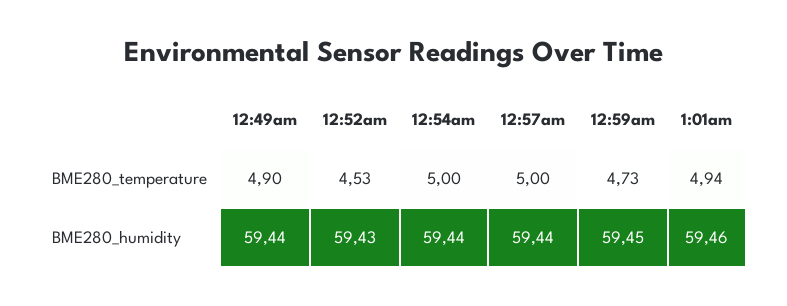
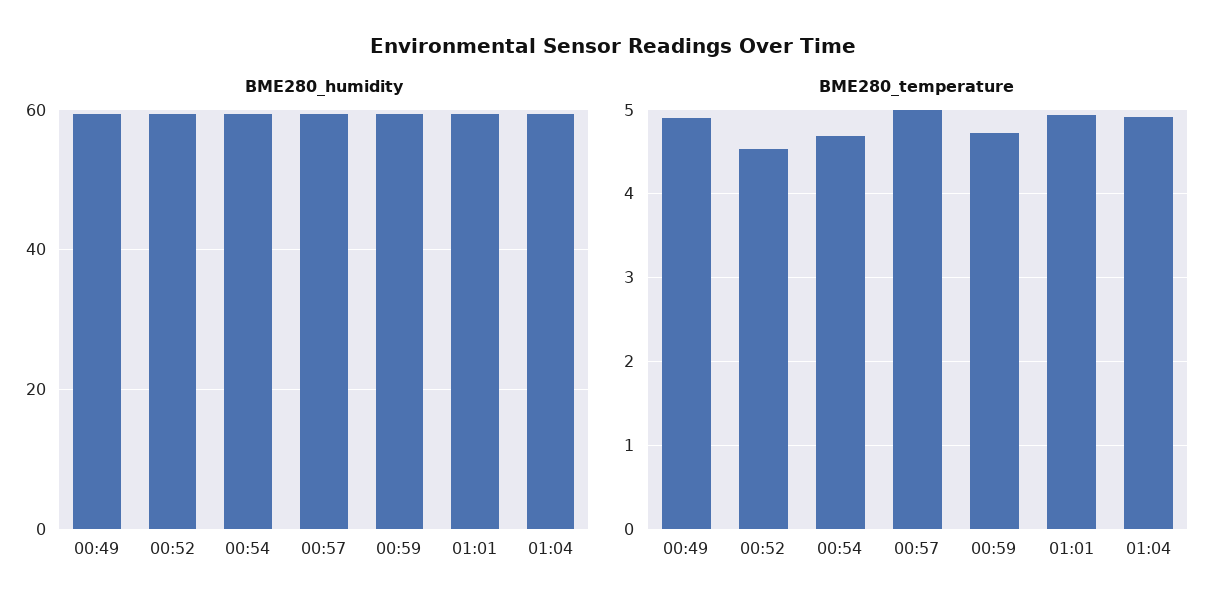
BME280_temperature, 12:54am: 5 -> 4.7
BME280_humidity, 01:04: none -> 60
BME280_temperature, 01:04: none -> 4.9

